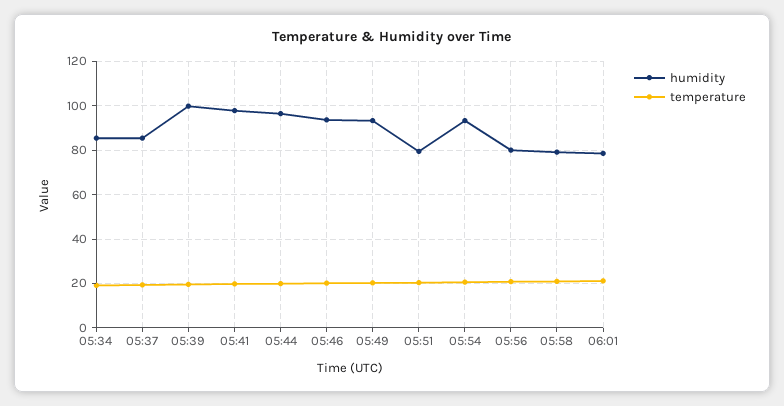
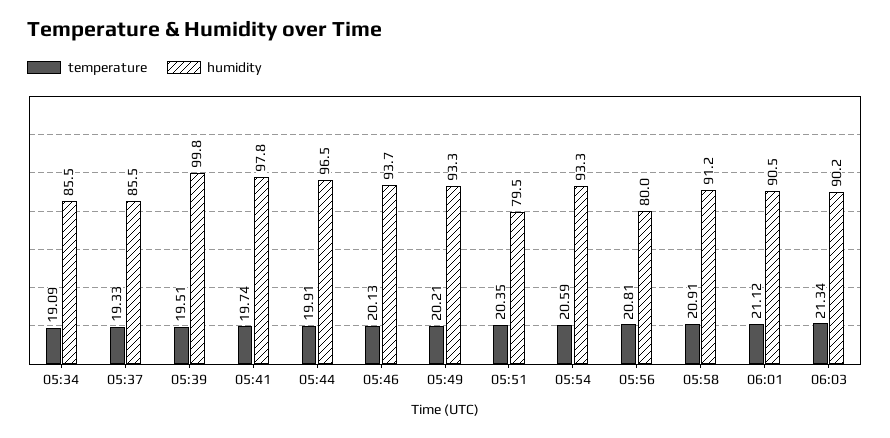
humidity, 05:58: 80 -> 91.2
humidity, 06:01: 80 -> 90.5
temperature, 06:03: none -> 21.34
humidity, 06:03: none -> 90.2

